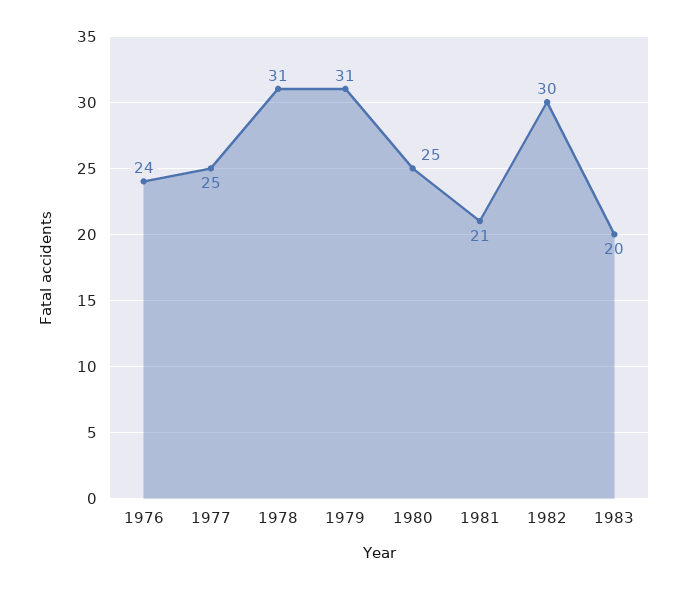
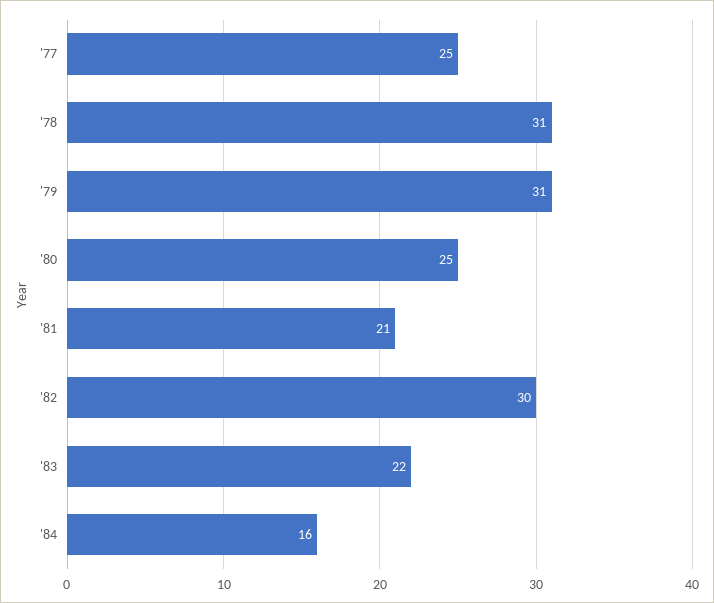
1976: 24 -> none
1983: 20 -> 22
'84: none -> 16

